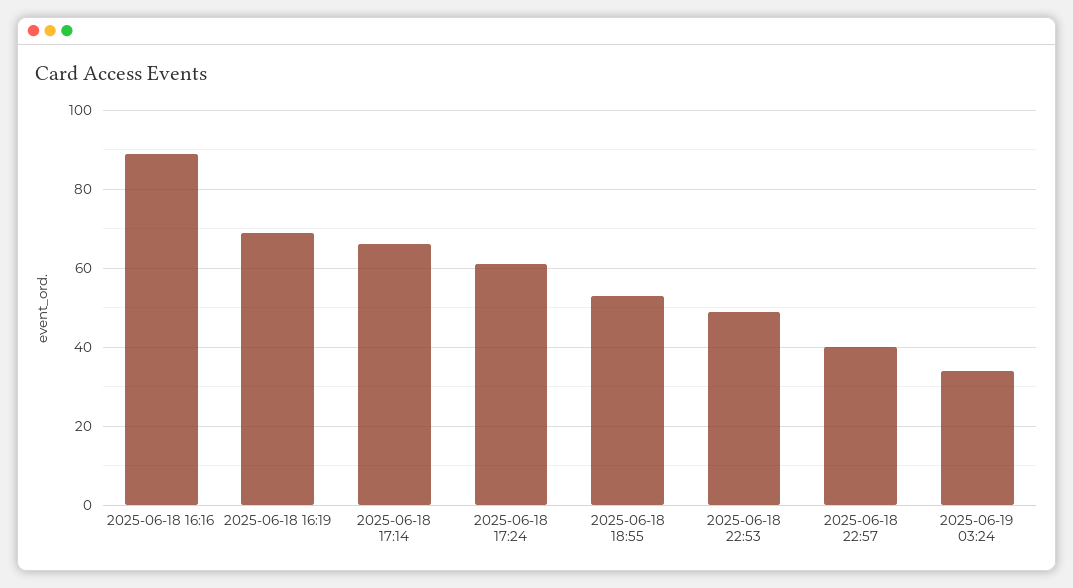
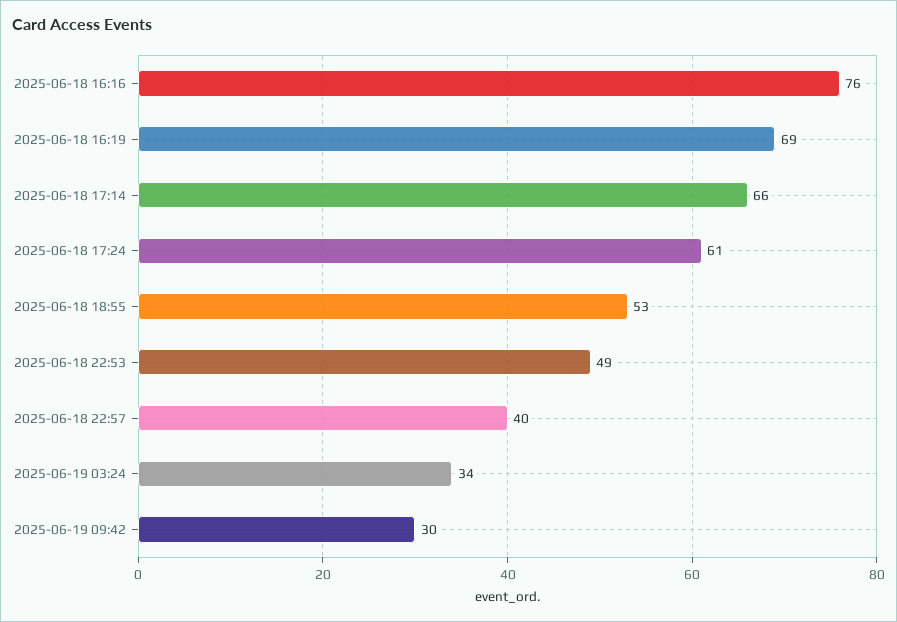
2025-06-18 16:16: 90 -> 76
2025-06-19 09:42: none -> 30

